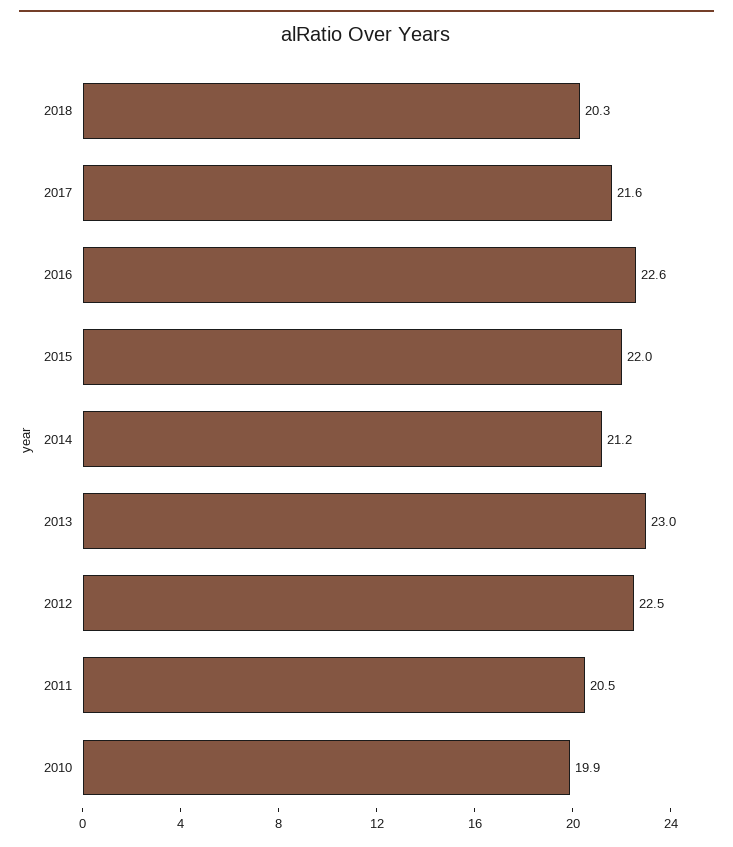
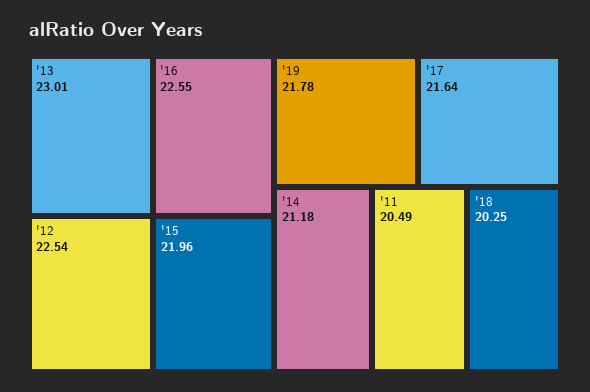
2010: 19.9 -> none
'19: none -> 21.78

